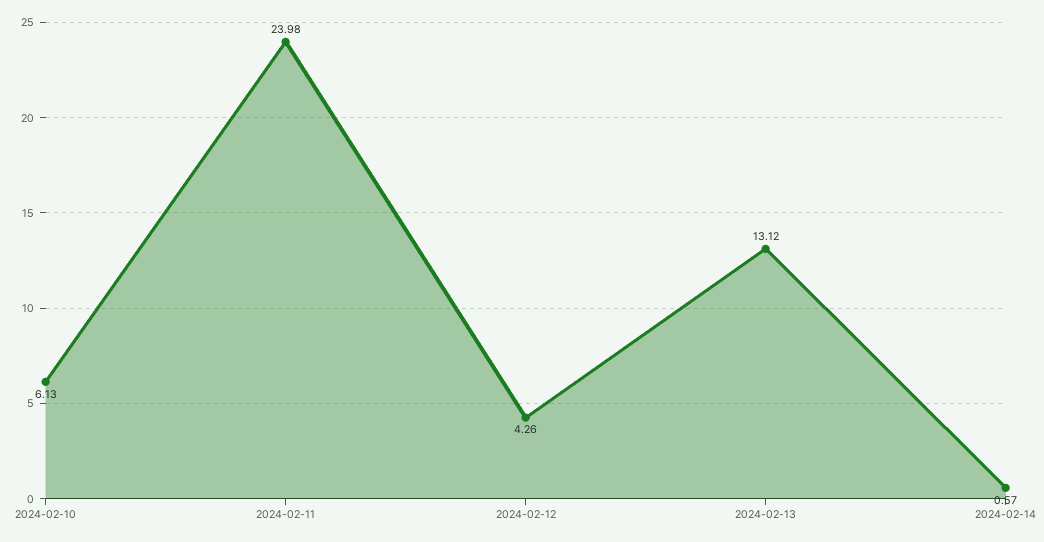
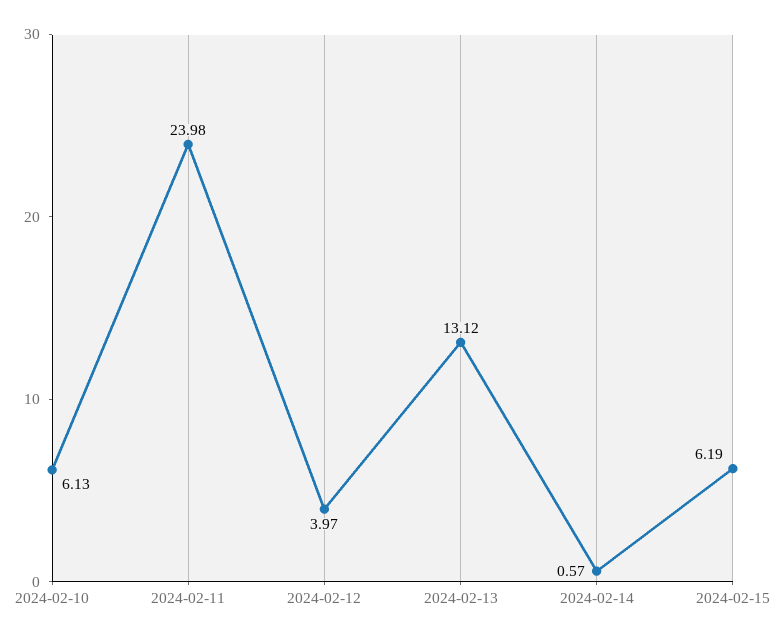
2024-02-12: 4.26 -> 3.97
2024-02-15: none -> 6.19

